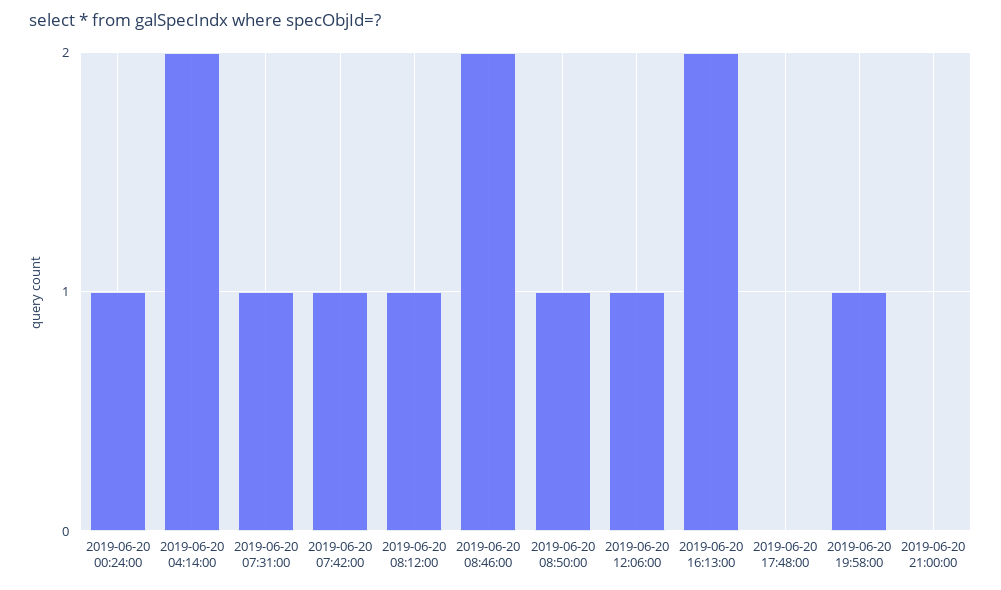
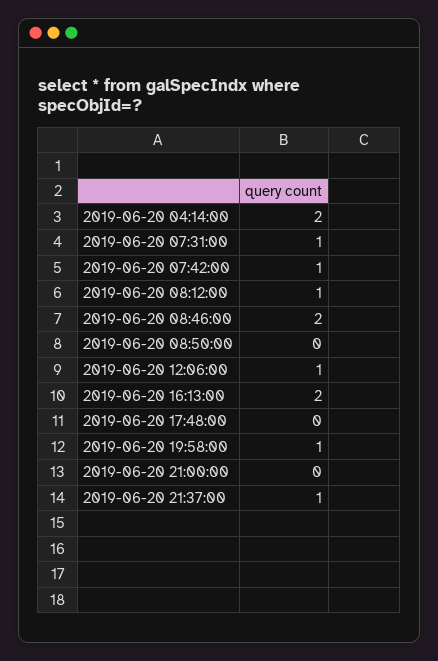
2019-06-20 00:24:00: 1 -> none
2019-06-20 08:50:00: 1 -> 0
2019-06-20 21:37:00: none -> 1

